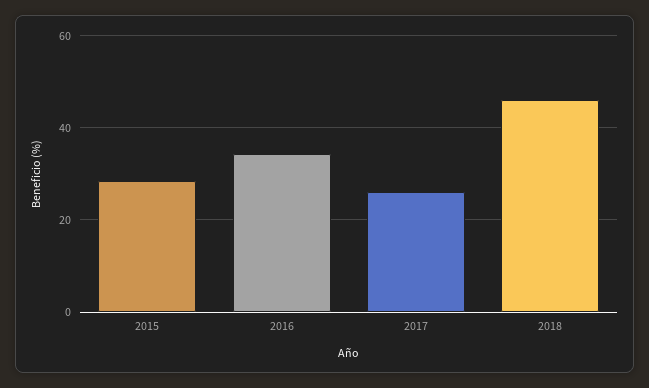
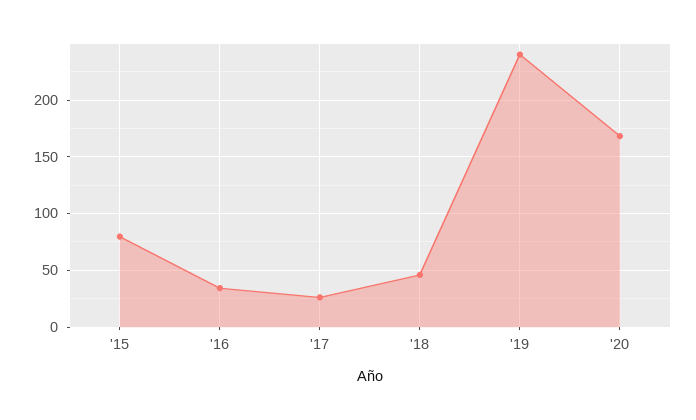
2015: 28 -> 80
'19: none -> 240
'20: none -> 170

